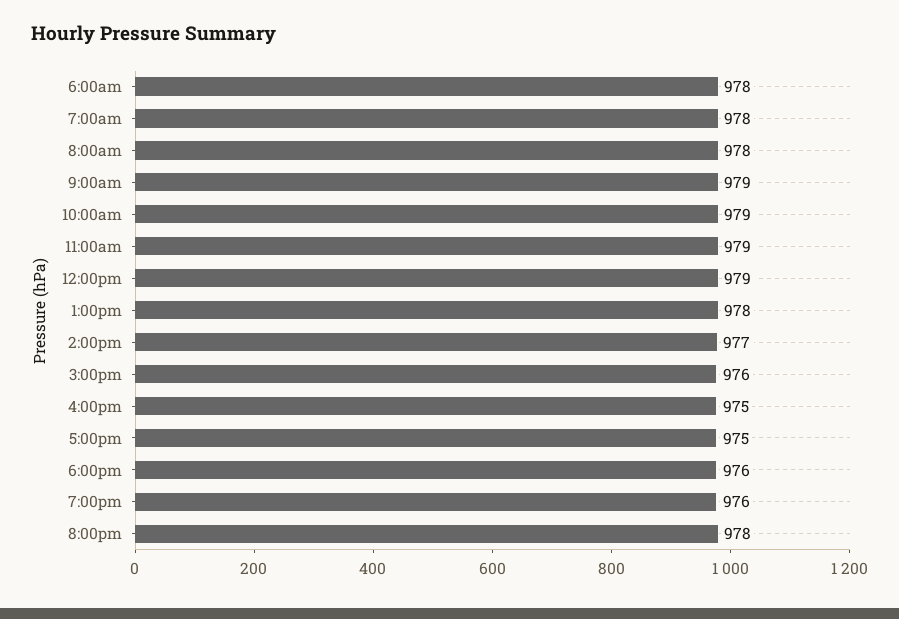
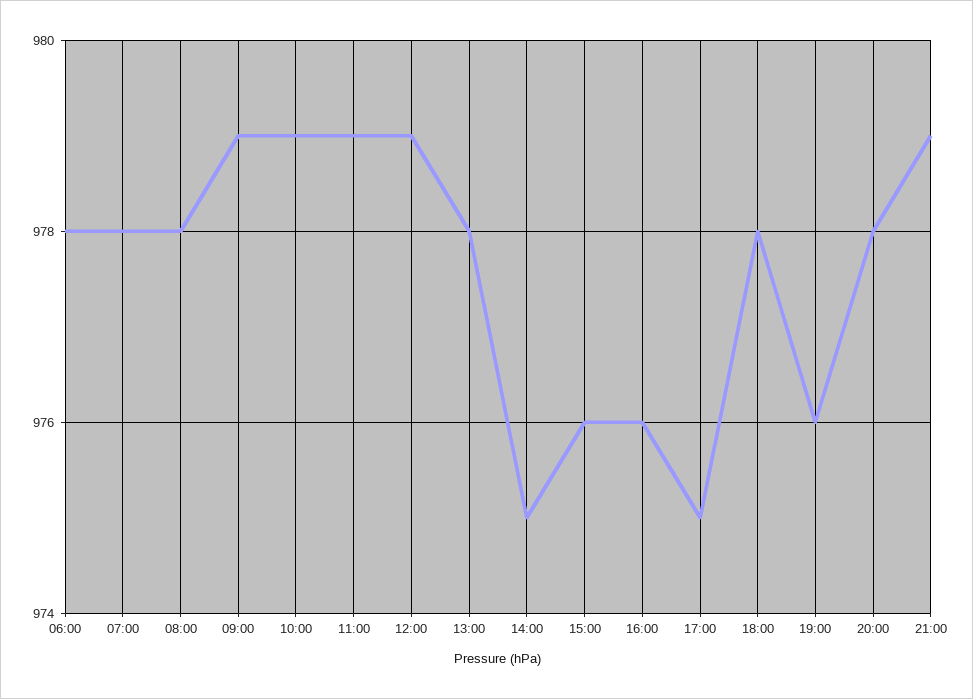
2:00pm: 977 -> 975
4:00pm: 975 -> 976
6:00pm: 976 -> 978
21:00: none -> 979

